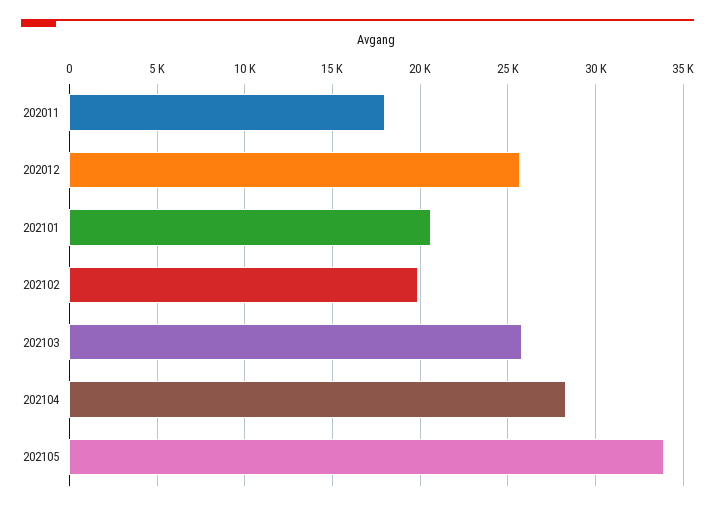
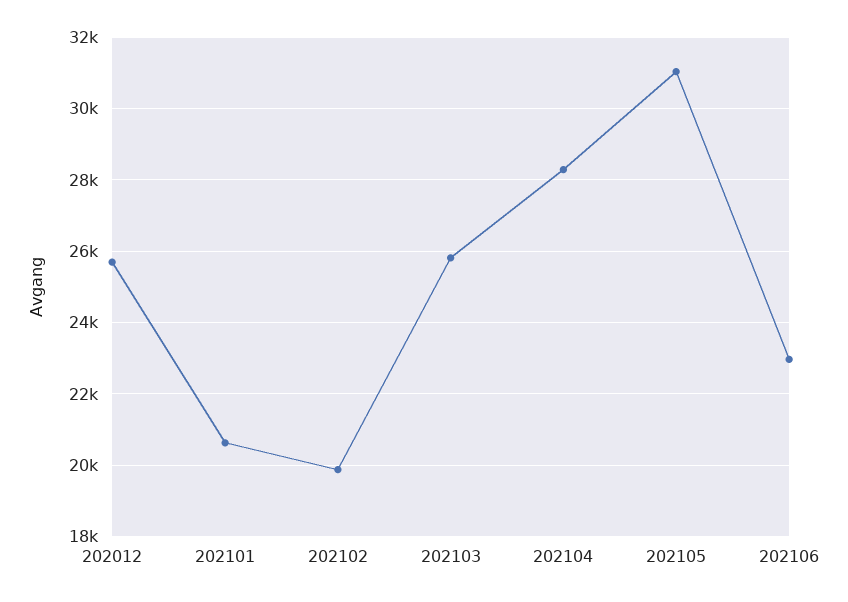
202011: 18000 -> none
202105: 34000 -> 31000
202106: none -> 23000

